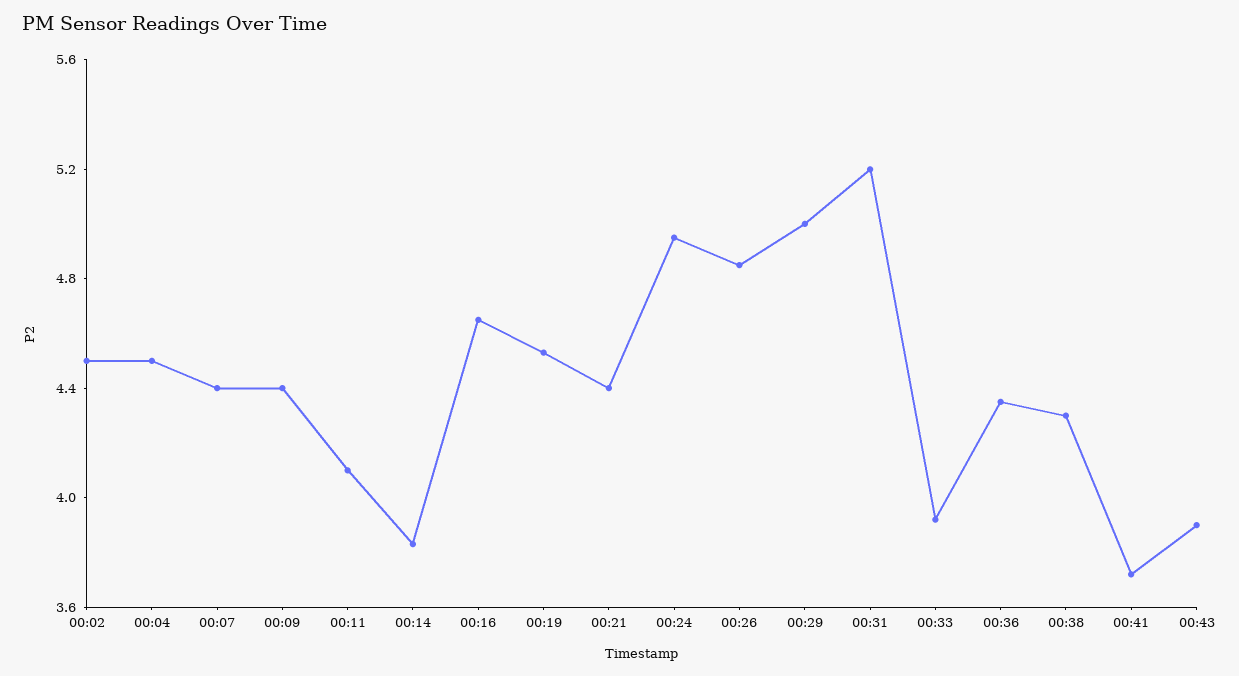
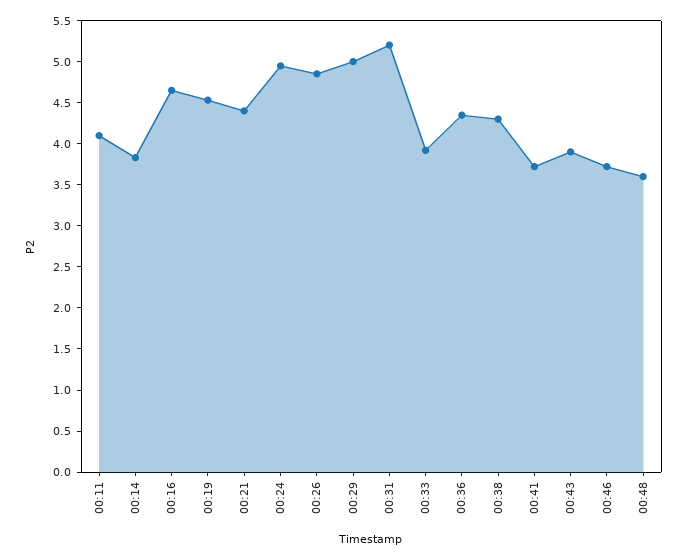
00:02: 4.5 -> none
00:04: 4.5 -> none
00:07: 4.4 -> none
00:09: 4.4 -> none
00:46: none -> 3.7
00:48: none -> 3.6

